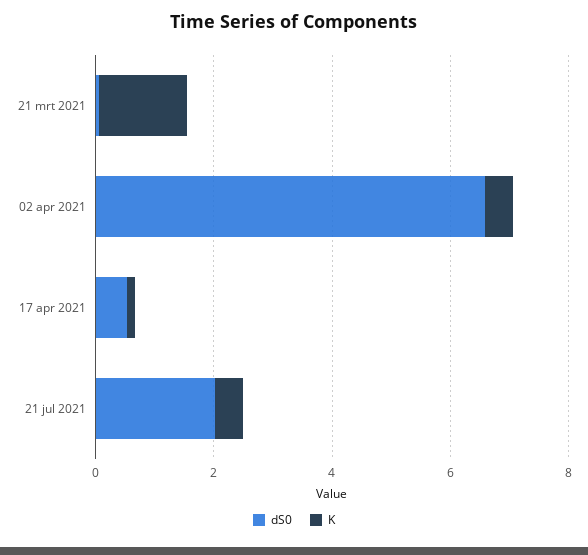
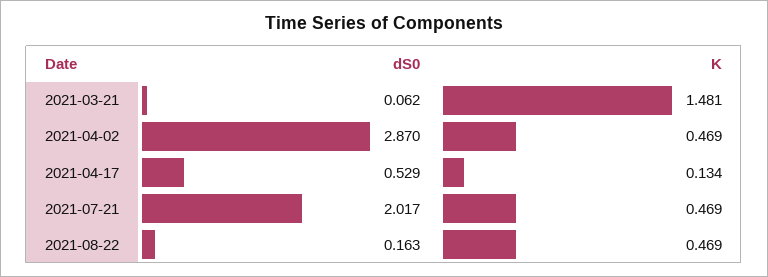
dS0, 02 apr 2021: 6.5 -> 2.87
dS0, 2021-08-22: none -> 0.163
K, 2021-08-22: none -> 0.469

